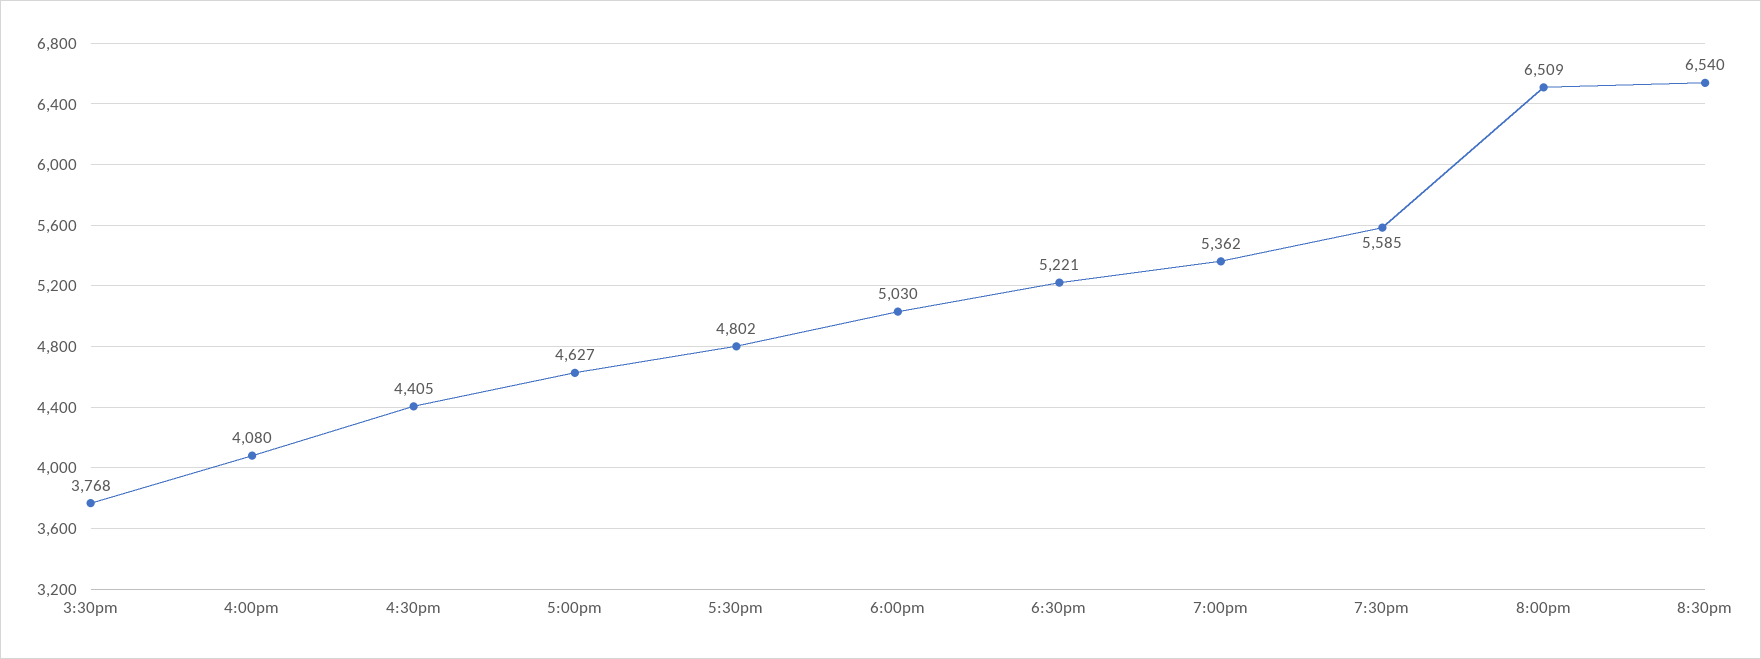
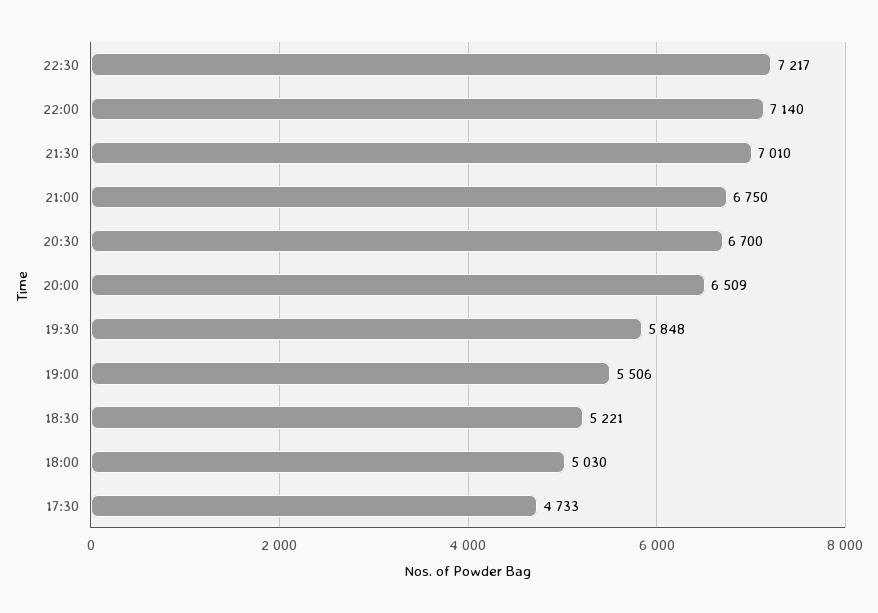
3:30pm: 3768 -> none
4:00pm: 4080 -> none
4:30pm: 4405 -> none
5:00pm: 4627 -> none
5:30pm: 4802 -> 4733
7:00pm: 5362 -> 5506
7:30pm: 5585 -> 5848
8:30pm: 6540 -> 6700
22:30: none -> 7217
22:00: none -> 7140
21:30: none -> 7010
21:00: none -> 6750

